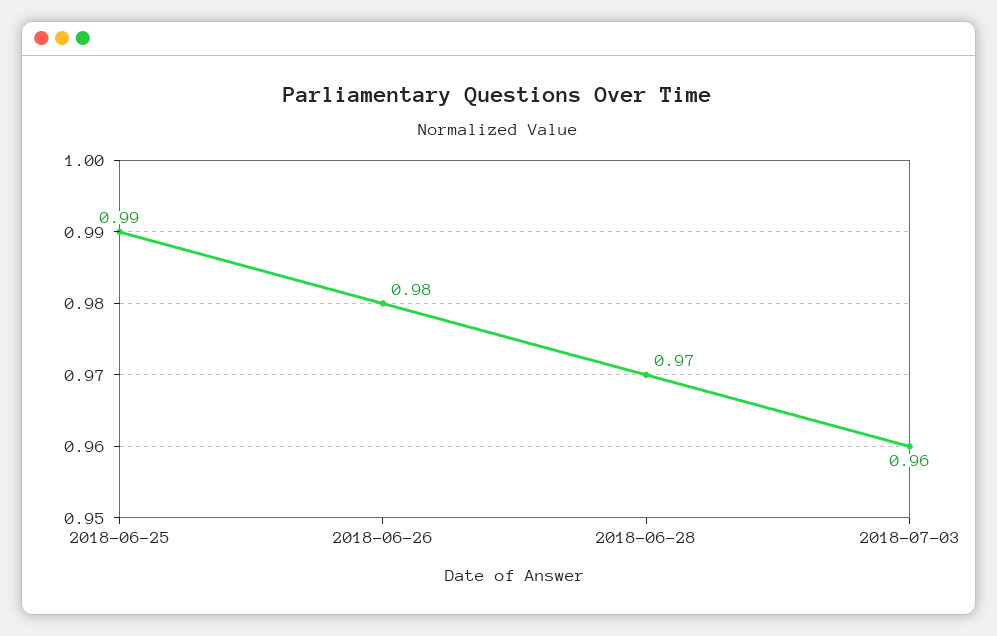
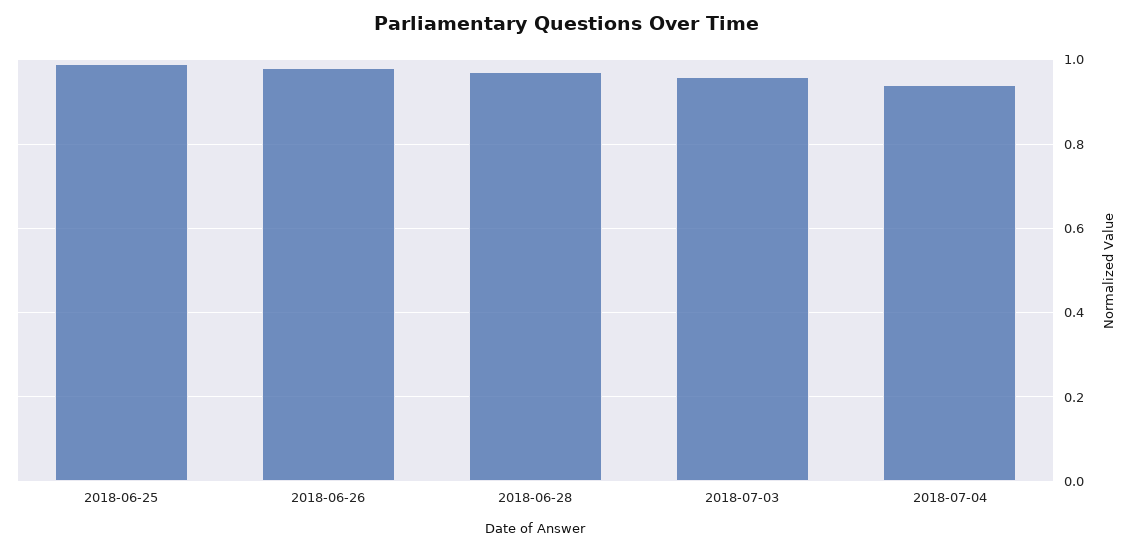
2018-07-04: none -> 0.95

